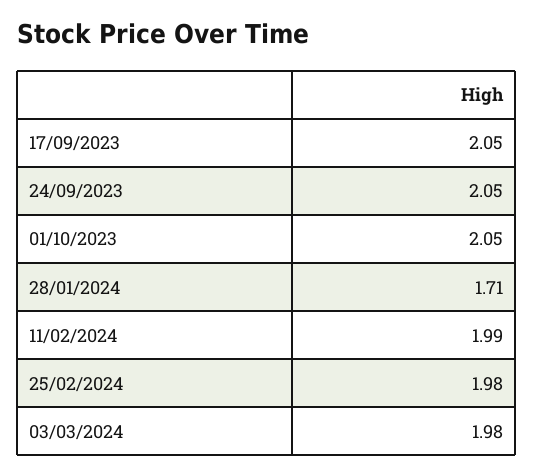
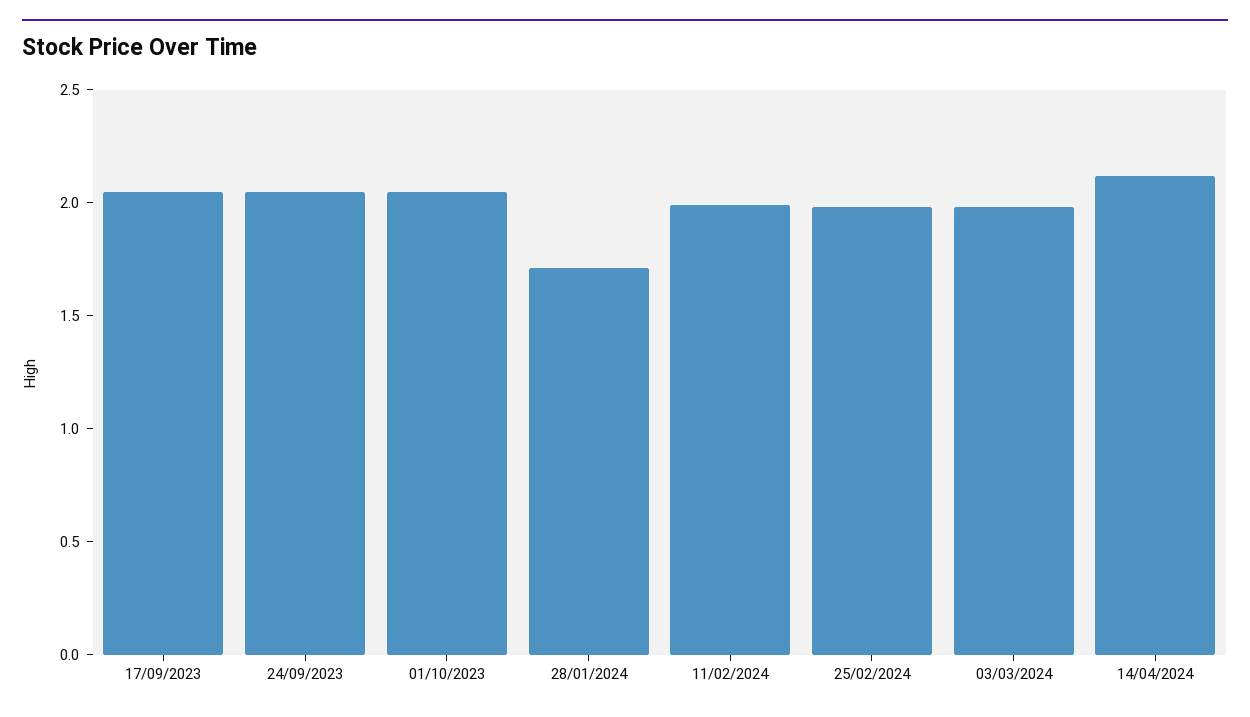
14/04/2024: none -> 2.1

